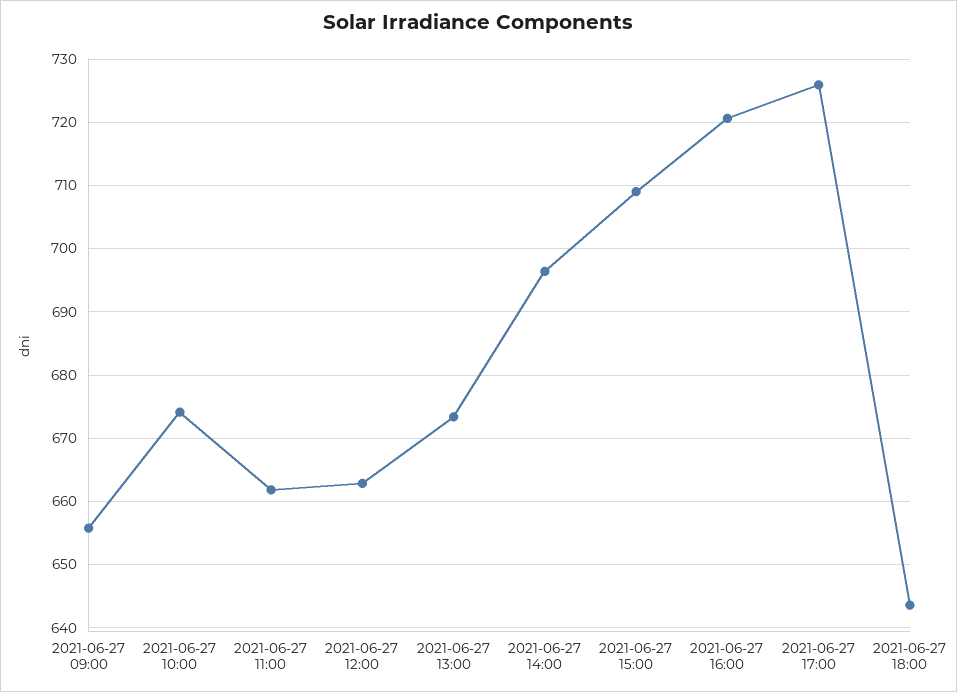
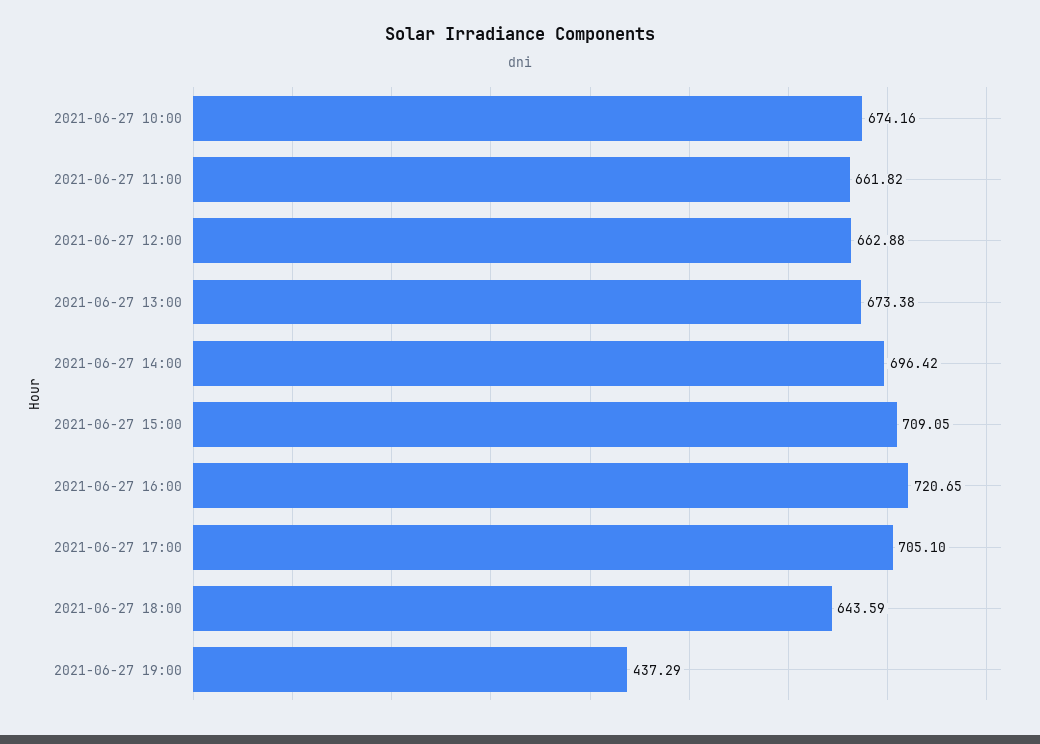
2021-06-27 09:00: 656 -> none
2021-06-27 17:00: 726 -> 705.1
2021-06-27 19:00: none -> 437.29

